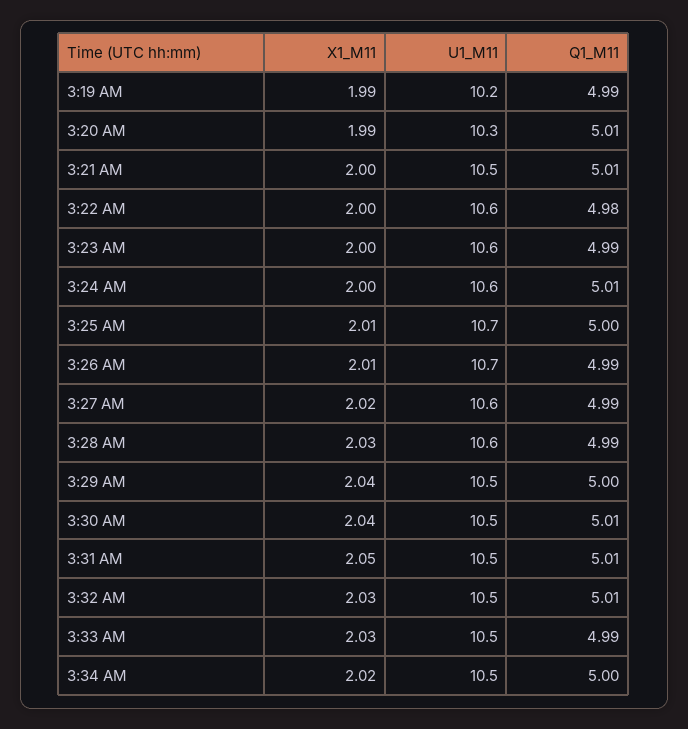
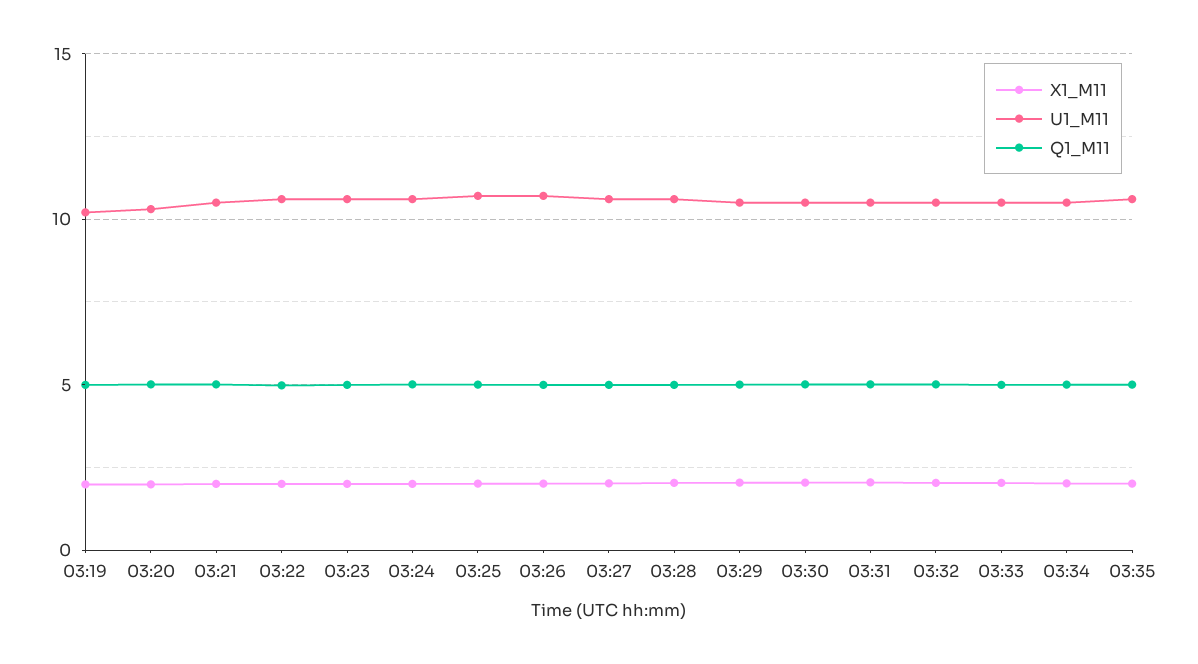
X1_M11, 03:35: none -> 2
U1_M11, 03:35: none -> 10.5
Q1_M11, 03:35: none -> 5

